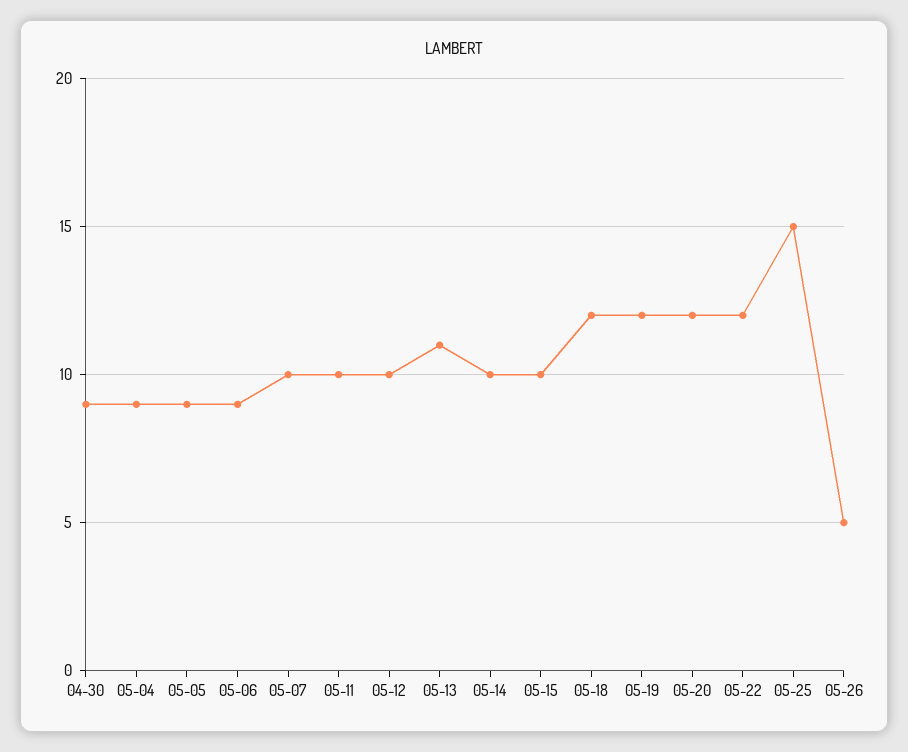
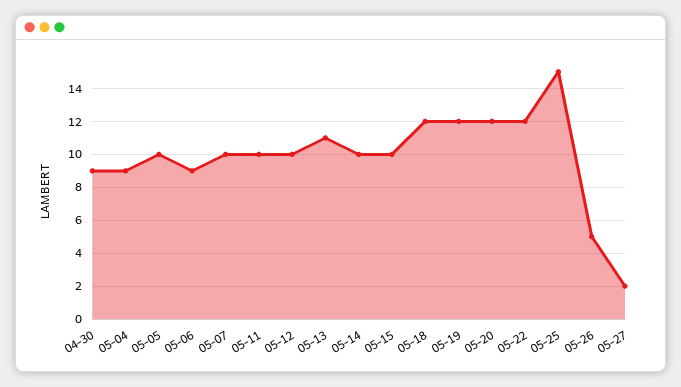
05-05: 9 -> 10
05-27: none -> 2

